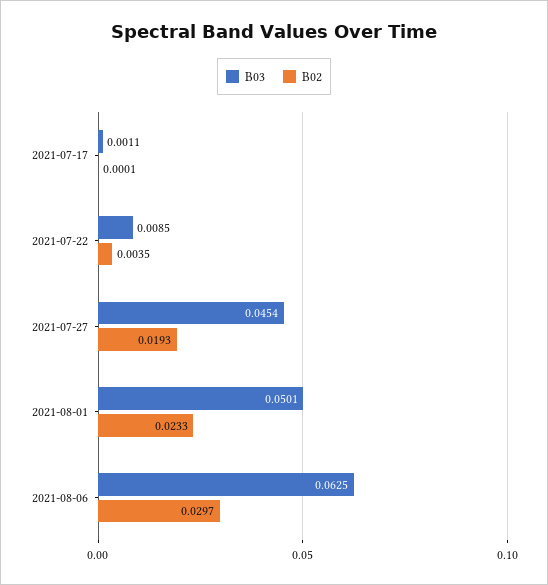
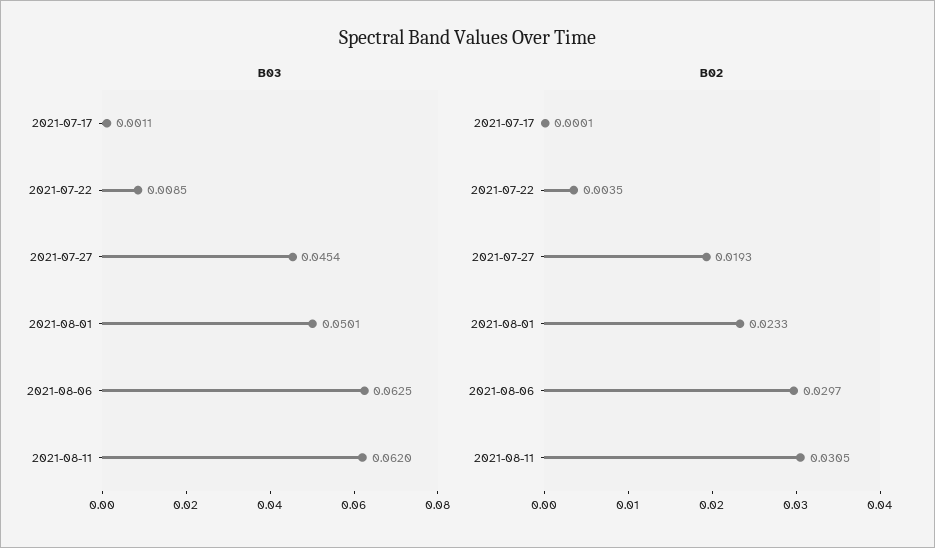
B03, 2021-08-11: none -> 0.062
B02, 2021-08-11: none -> 0.0305

